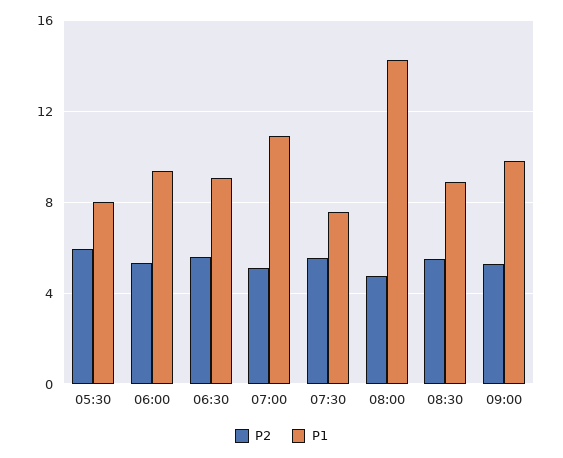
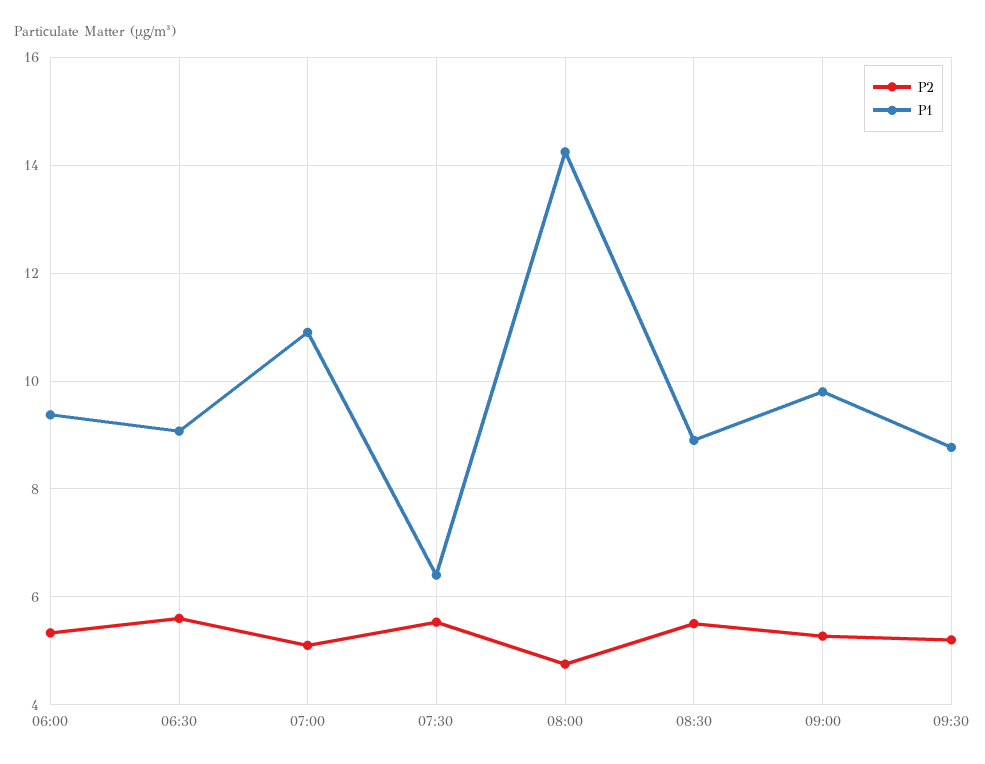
P2, 05:30: 6 -> none
P1, 05:30: 8 -> none
P1, 07:30: 7.5 -> 6.4
P2, 09:30: none -> 5.2
P1, 09:30: none -> 8.8

